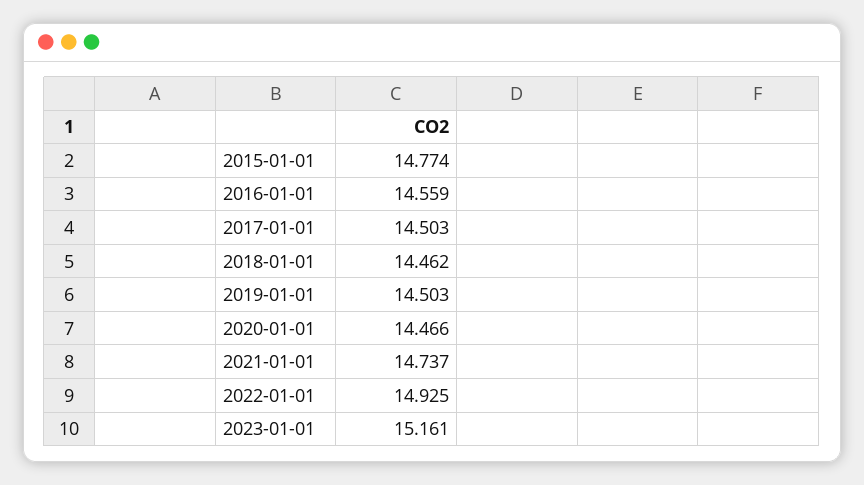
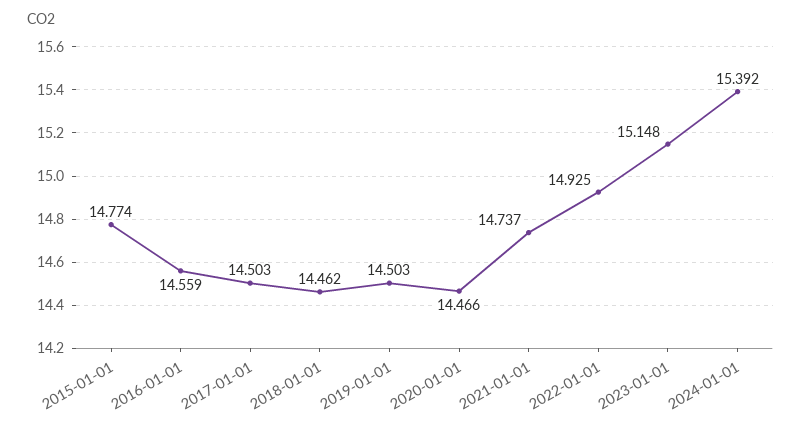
2023-01-01: 15.161 -> 15.148
2024-01-01: none -> 15.392

